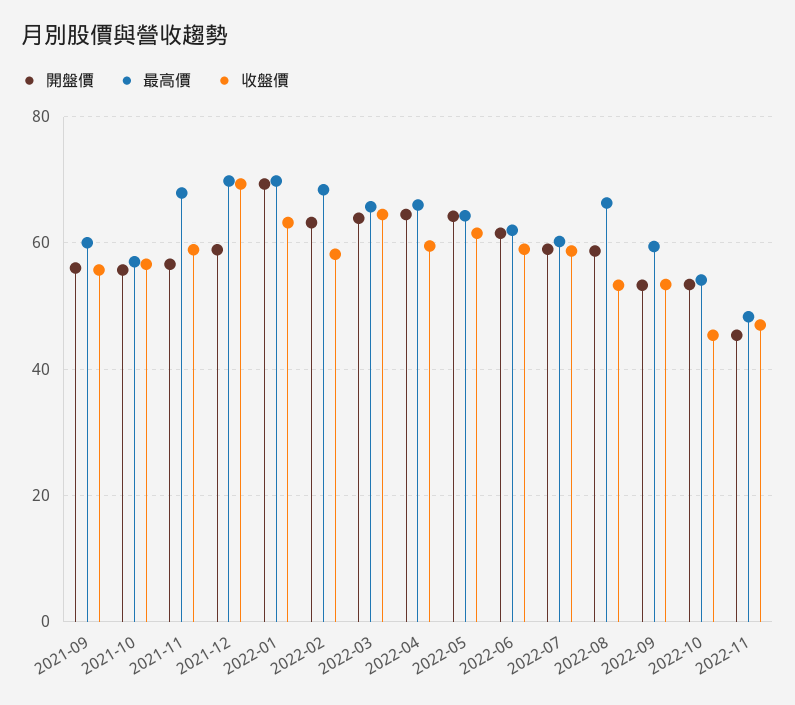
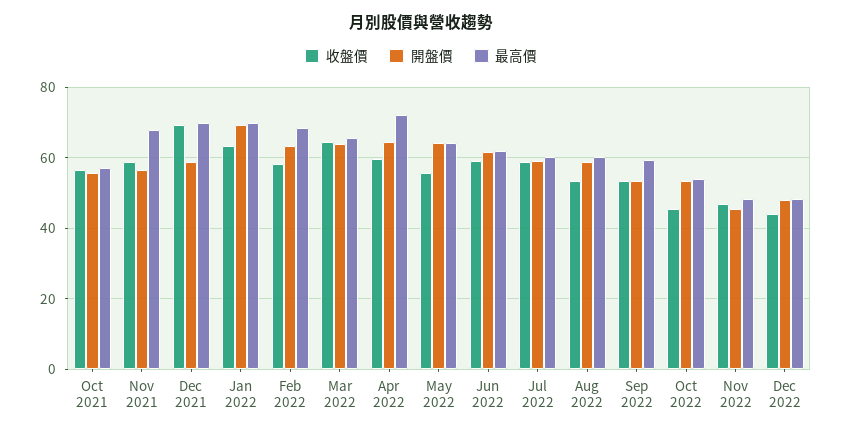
開盤價, 2021-09: 56 -> none
最高價, 2021-09: 60 -> none
收盤價, 2021-09: 56 -> none
最高價, 2022-04: 66 -> 72
收盤價, 2022-05: 62 -> 56
最高價, 2022-08: 66 -> 60
收盤價, Dec 2022: none -> 44
開盤價, Dec 2022: none -> 48
最高價, Dec 2022: none -> 48

